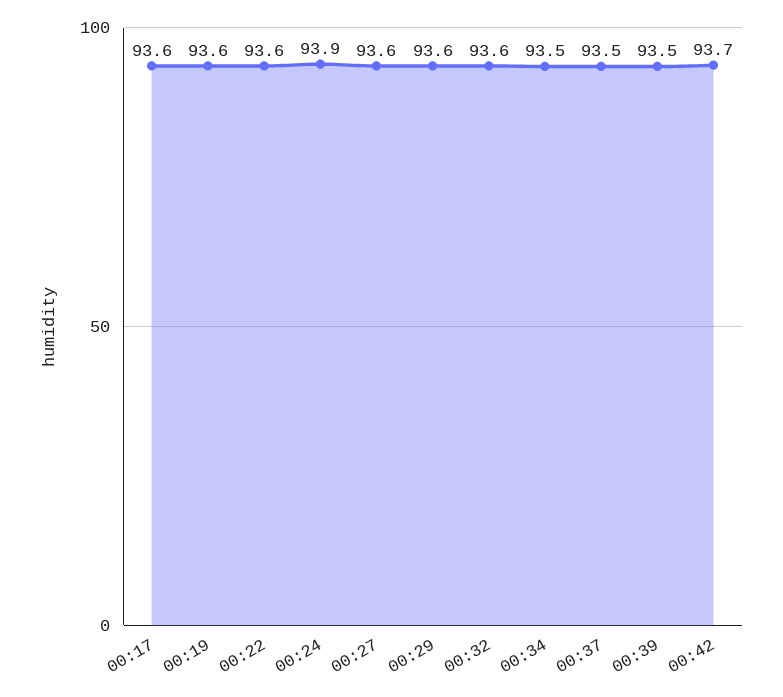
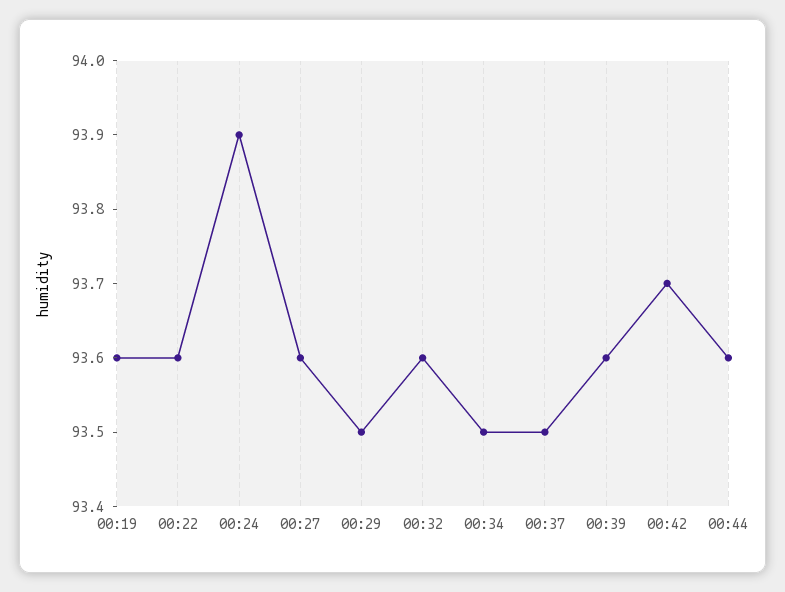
00:17: 93.6 -> none
00:29: 93.6 -> 93.5
00:39: 93.5 -> 93.6
00:44: none -> 93.6

